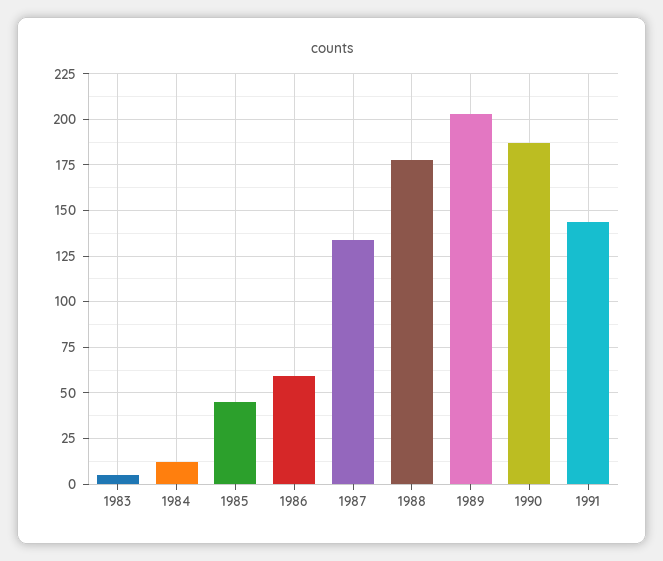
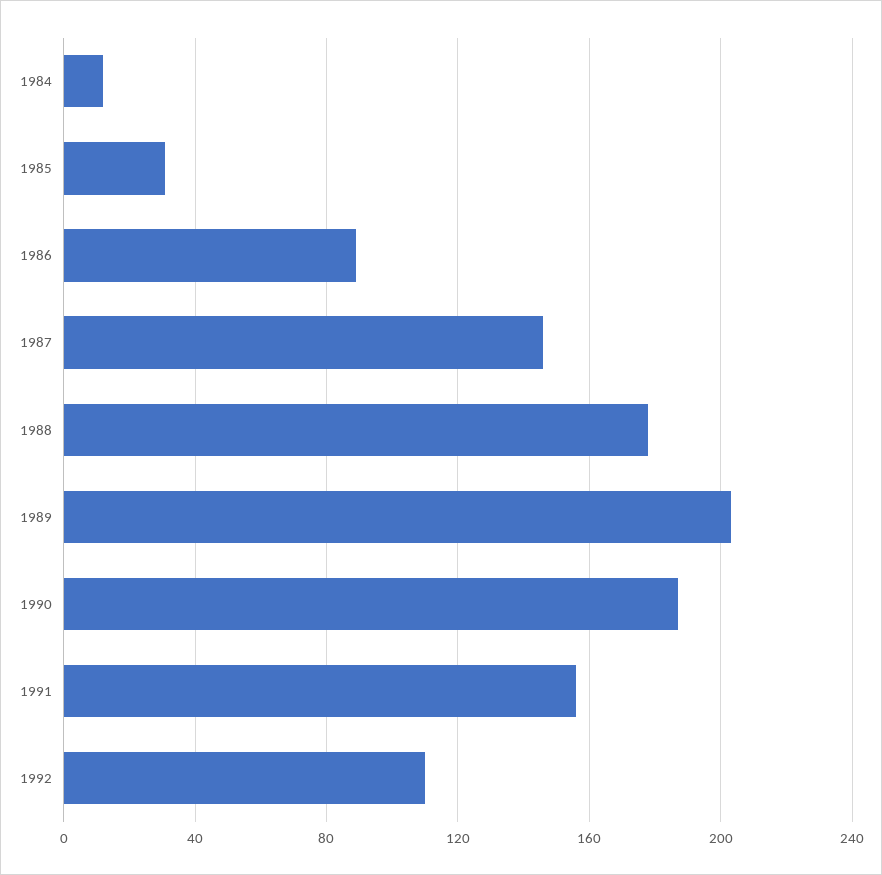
1983: 5 -> none
1985: 45 -> 30
1986: 60 -> 90
1987: 135 -> 145
1991: 145 -> 155
1992: none -> 110

